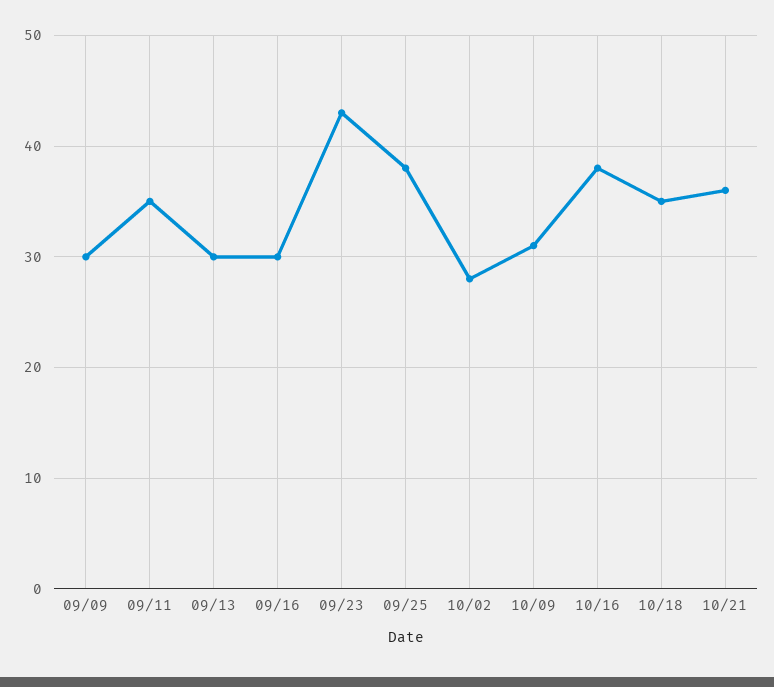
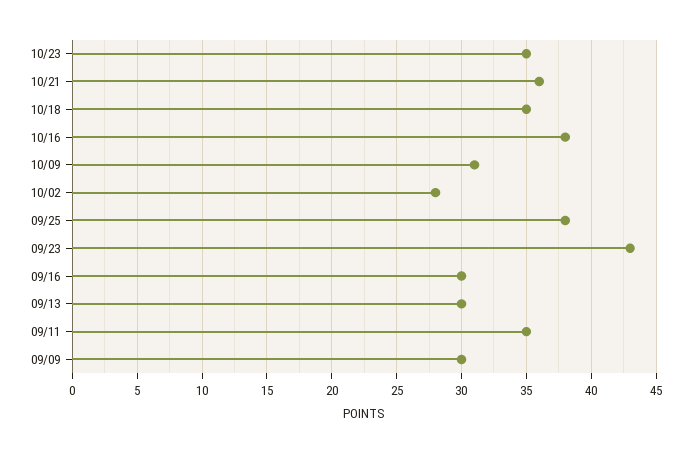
10/23: none -> 35

